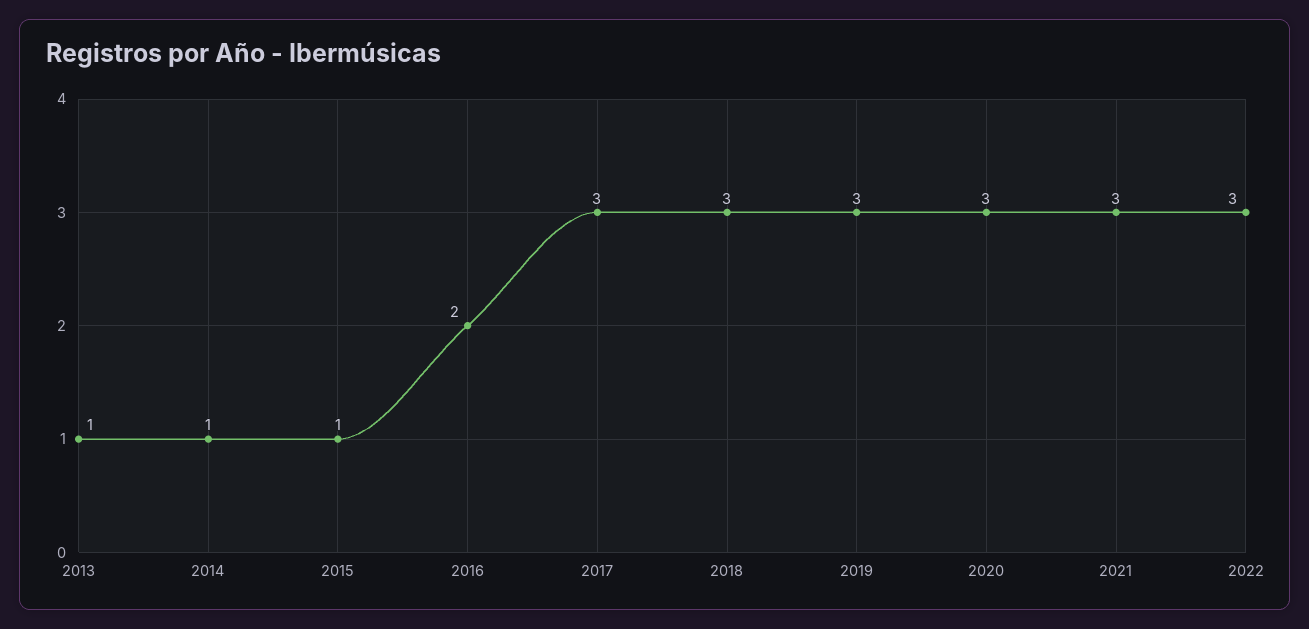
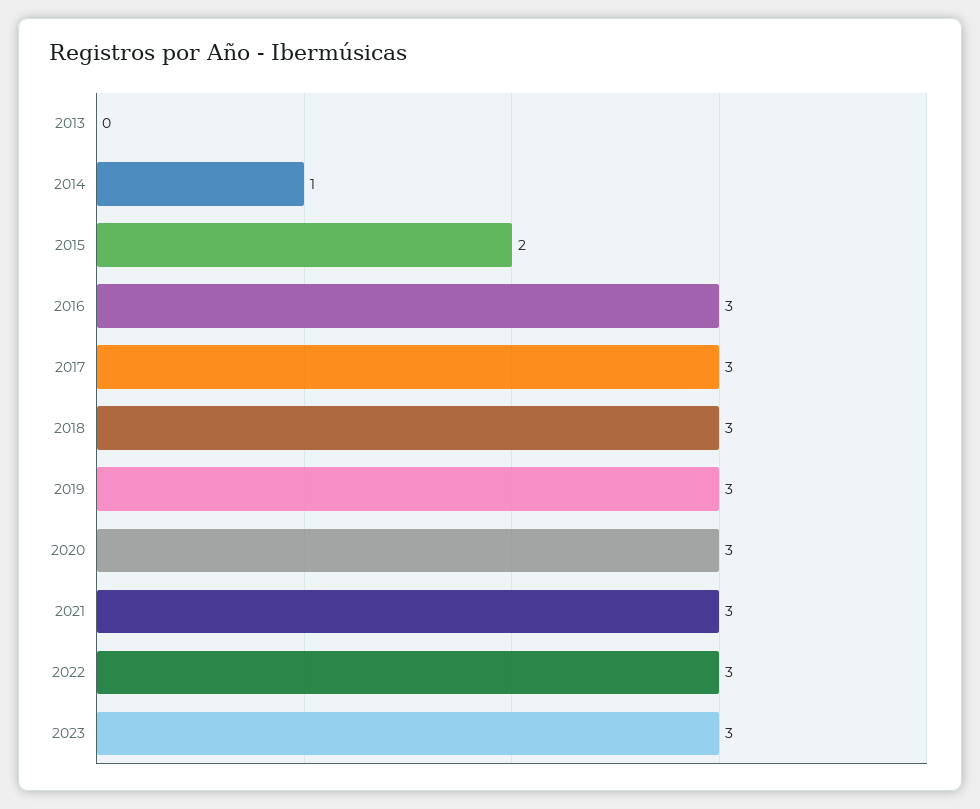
2013: 1 -> 0
2015: 1 -> 2
2016: 2 -> 3
2023: none -> 3

